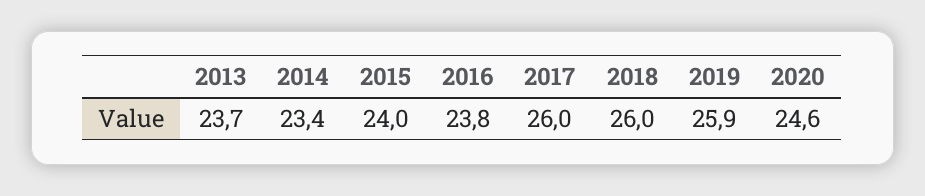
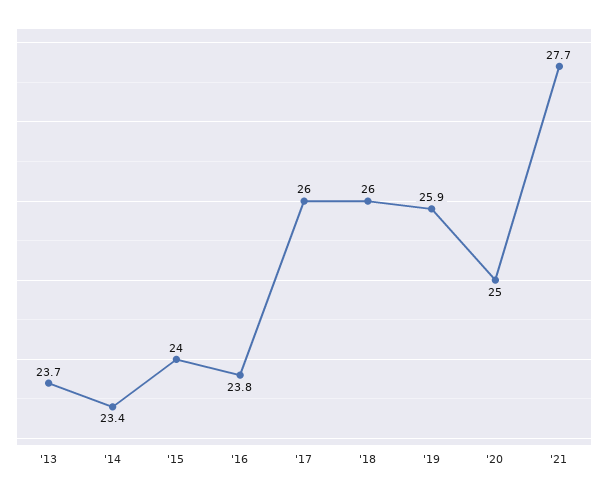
2020: 24.6 -> 25
'21: none -> 27.7

